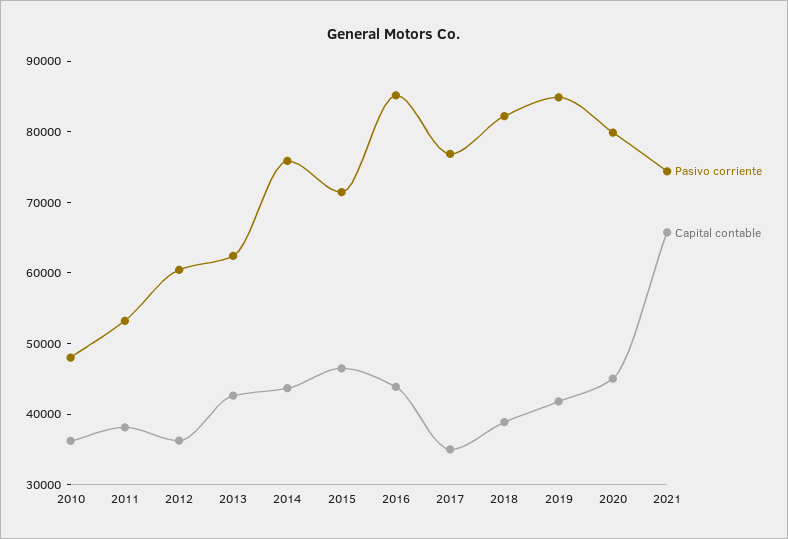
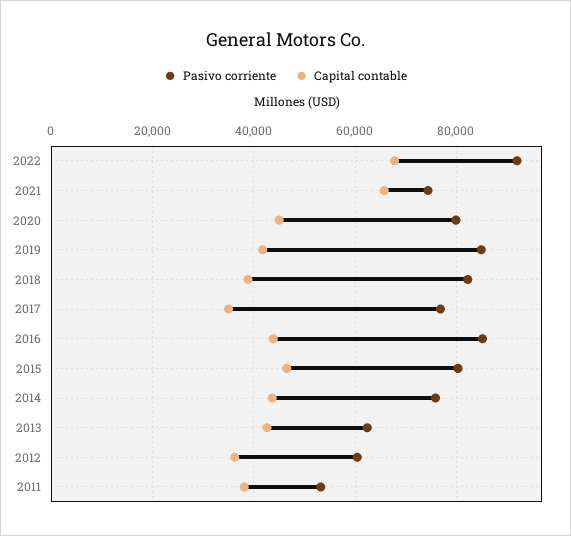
Pasivo corriente, 2010: 48000 -> none
Capital contable, 2010: 36000 -> none
Pasivo corriente, 2015: 72000 -> 80000
Pasivo corriente, 2022: none -> 92000
Capital contable, 2022: none -> 68000

